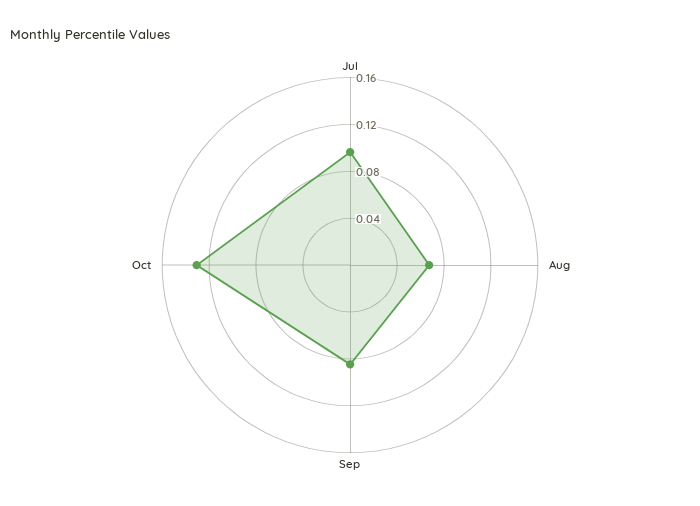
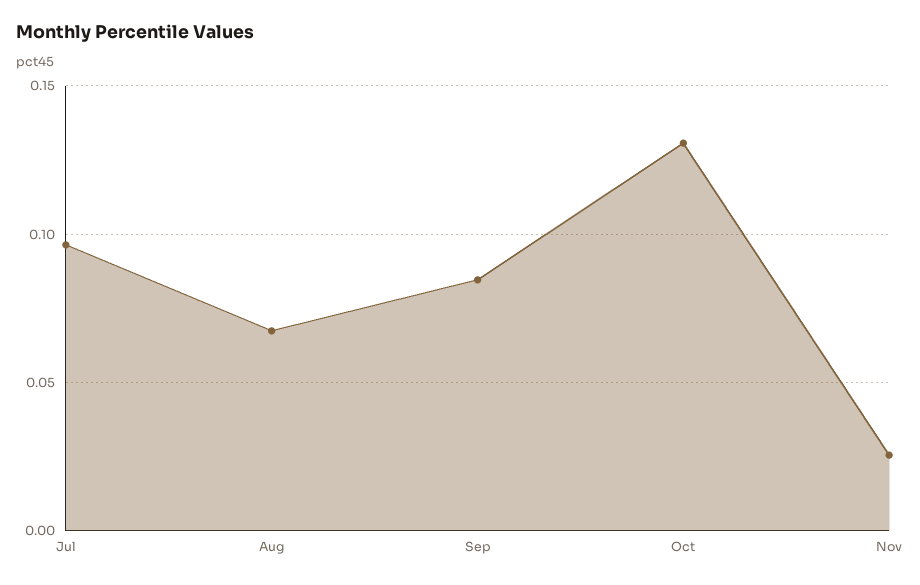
Nov: none -> 0.025

